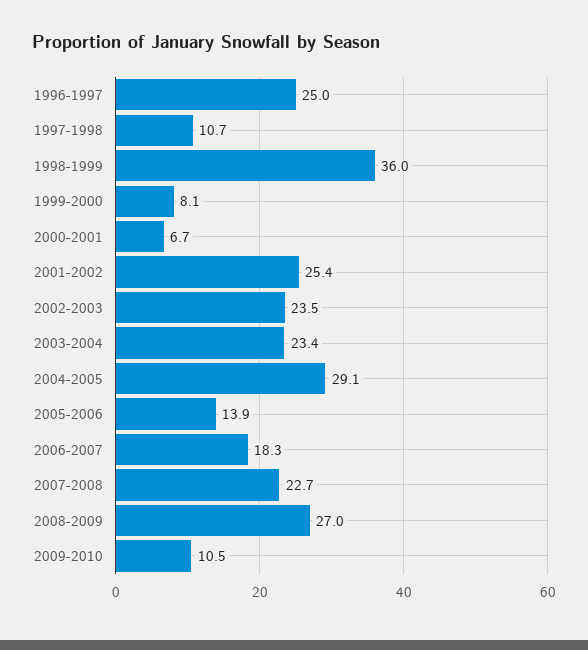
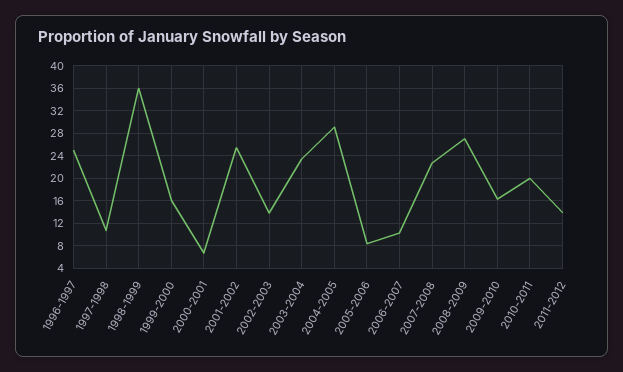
1999-2000: 8.1 -> 16
2002-2003: 23.5 -> 14
2005-2006: 13.9 -> 8
2006-2007: 18.3 -> 10
2009-2010: 10.5 -> 16
2010-2011: none -> 20
2011-2012: none -> 14

